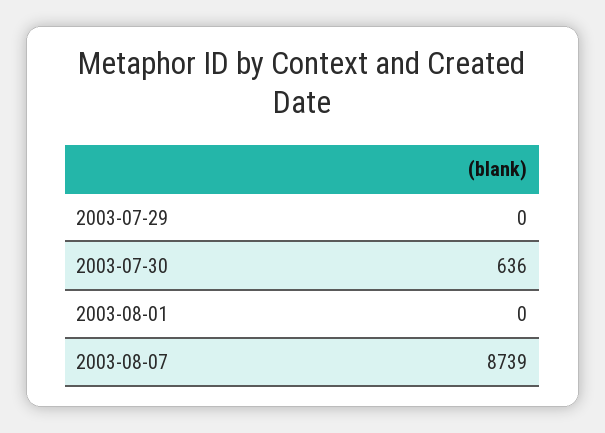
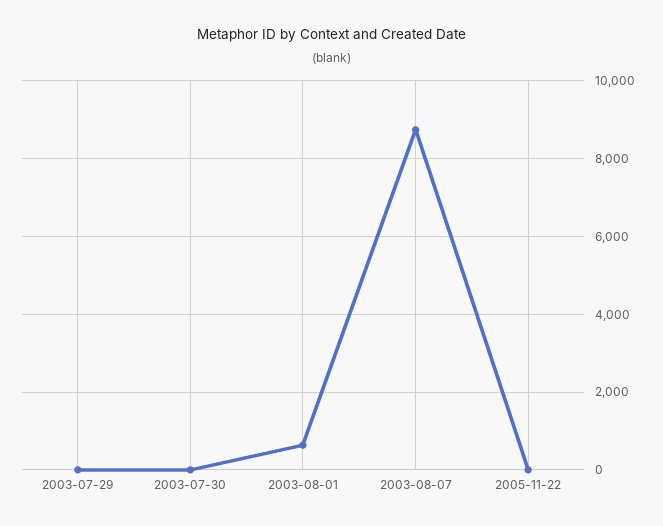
2003-07-30: 636 -> 0
2003-08-01: 0 -> 600
2005-11-22: none -> 0

